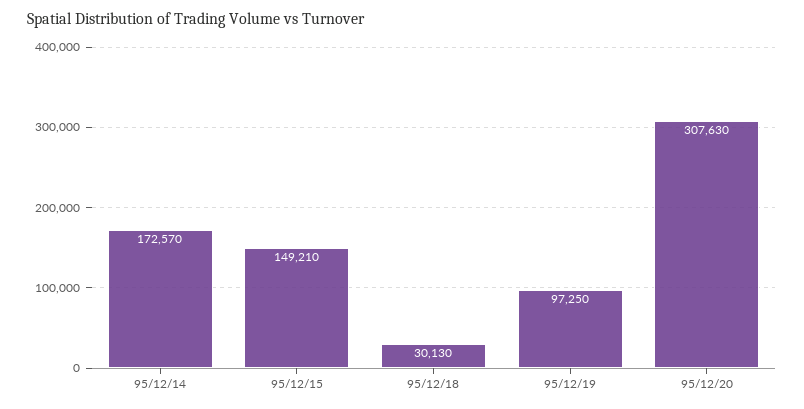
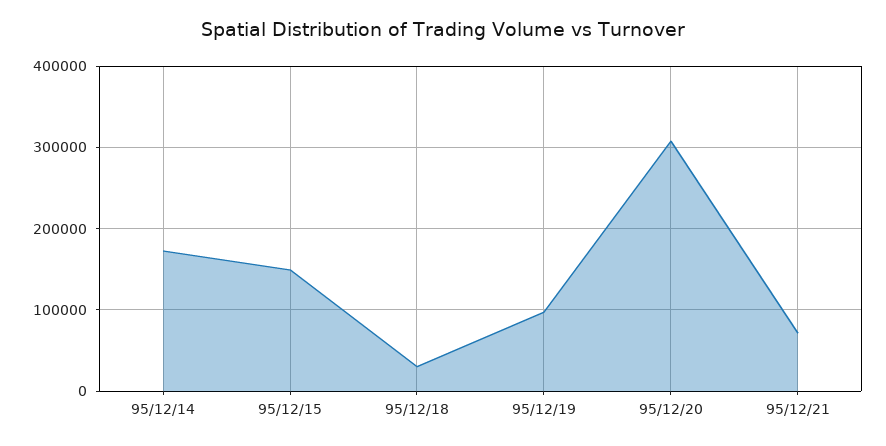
95/12/21: none -> 70000

